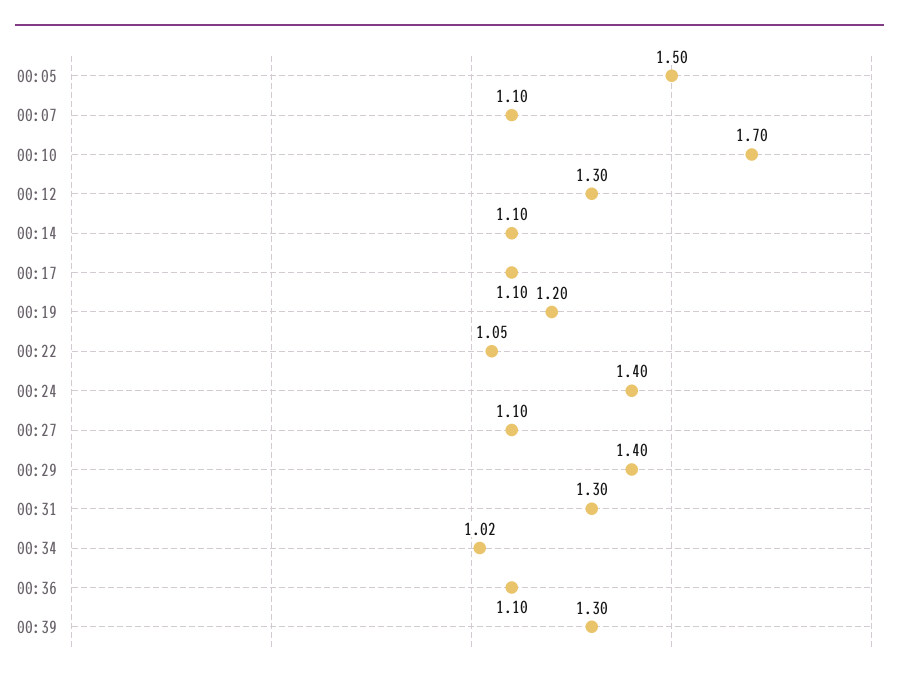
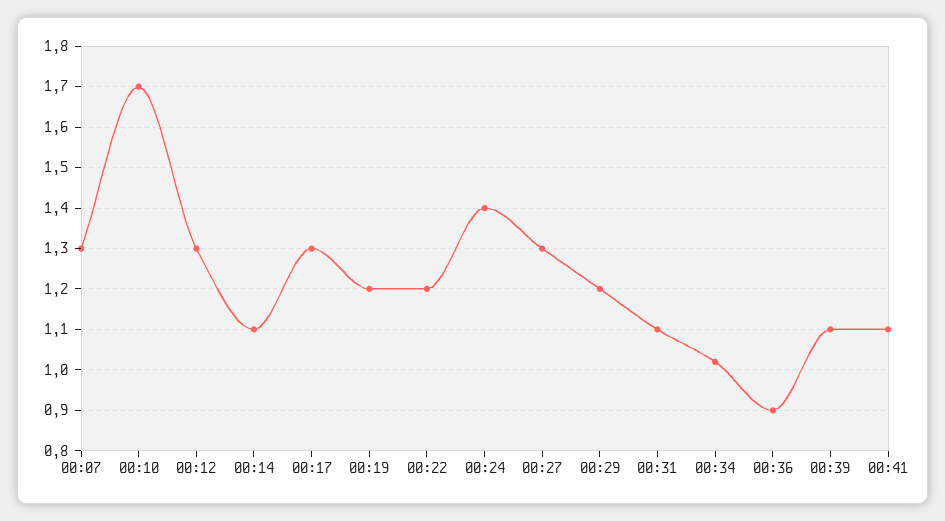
00:05: 1.5 -> none
00:07: 1.1 -> 1.3
00:17: 1.1 -> 1.3
00:22: 1.05 -> 1.2
00:27: 1.1 -> 1.3
00:29: 1.4 -> 1.2
00:31: 1.3 -> 1.1
00:36: 1.1 -> 0.9
00:39: 1.3 -> 1.1
00:41: none -> 1.1

